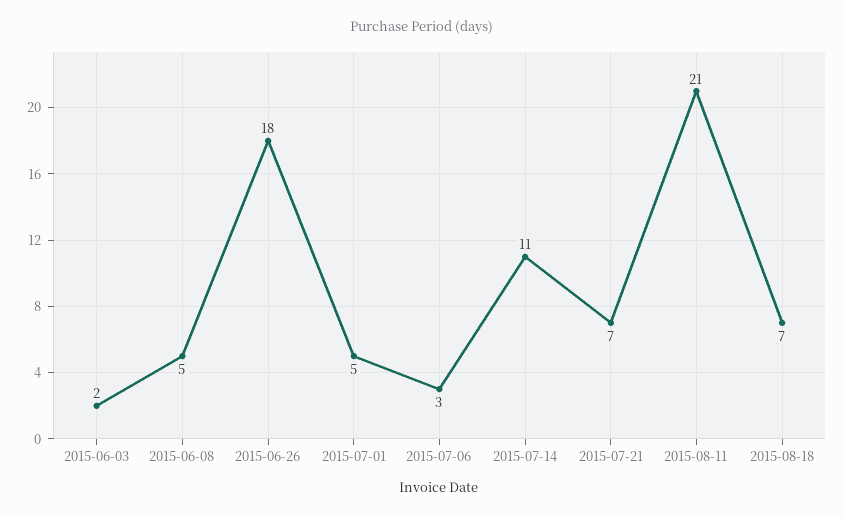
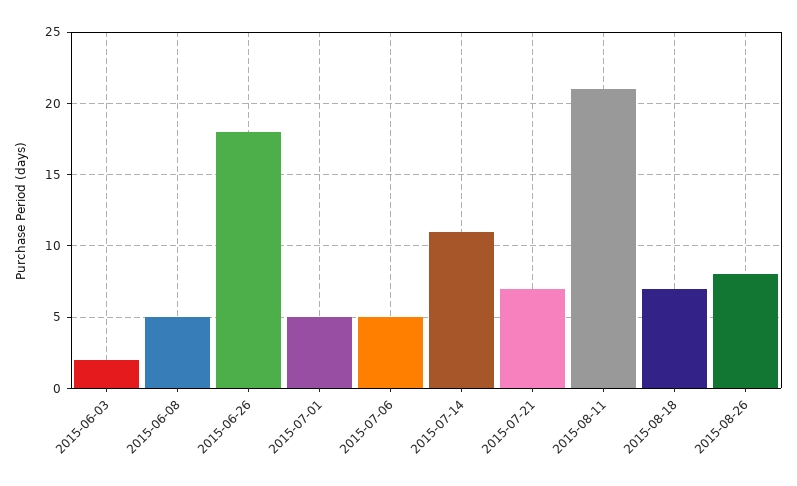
2015-07-06: 3 -> 5
2015-08-26: none -> 8

